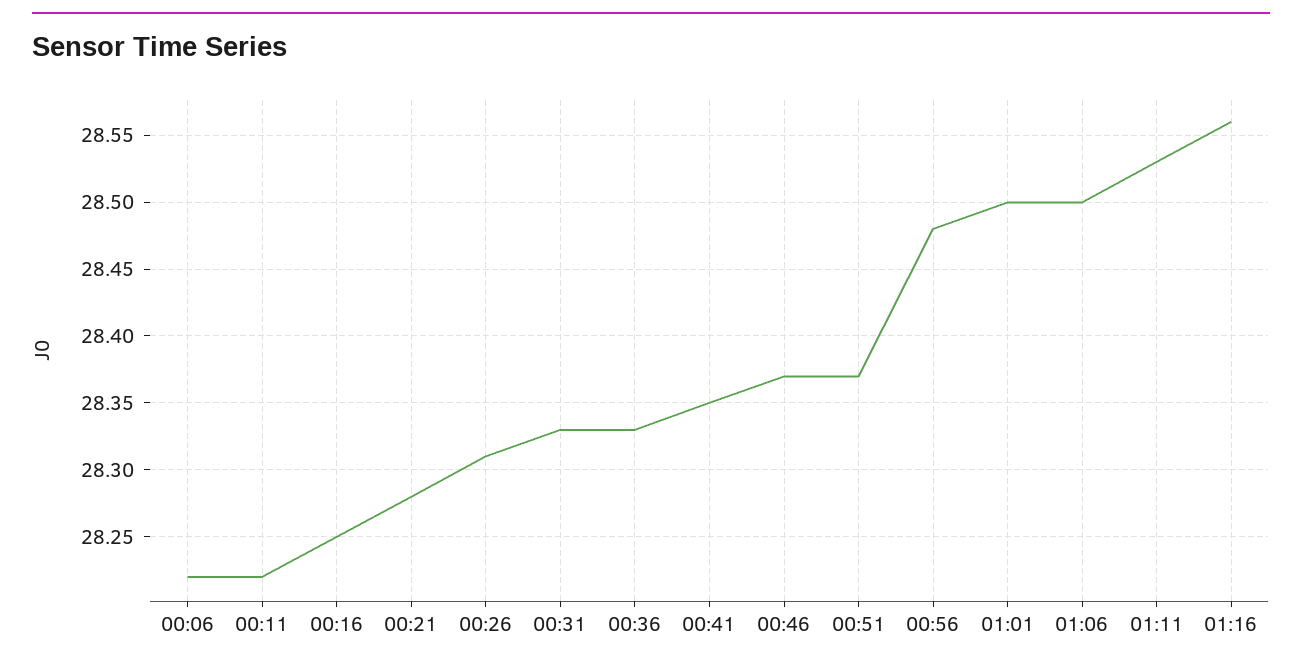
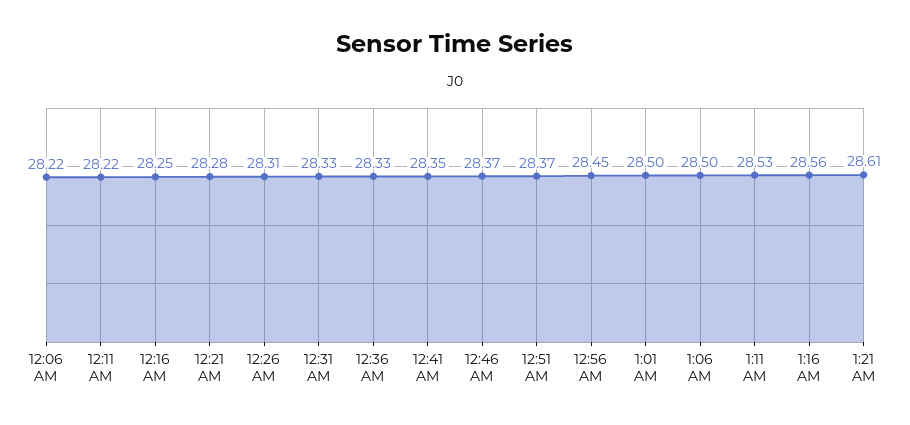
00:56: 28.48 -> 28.45
1:21 AM: none -> 28.61

